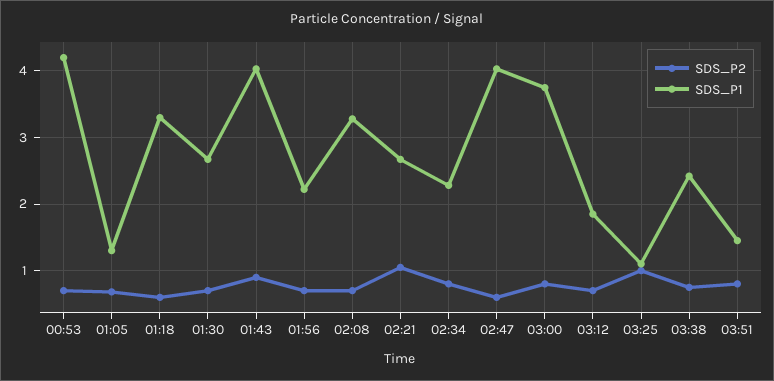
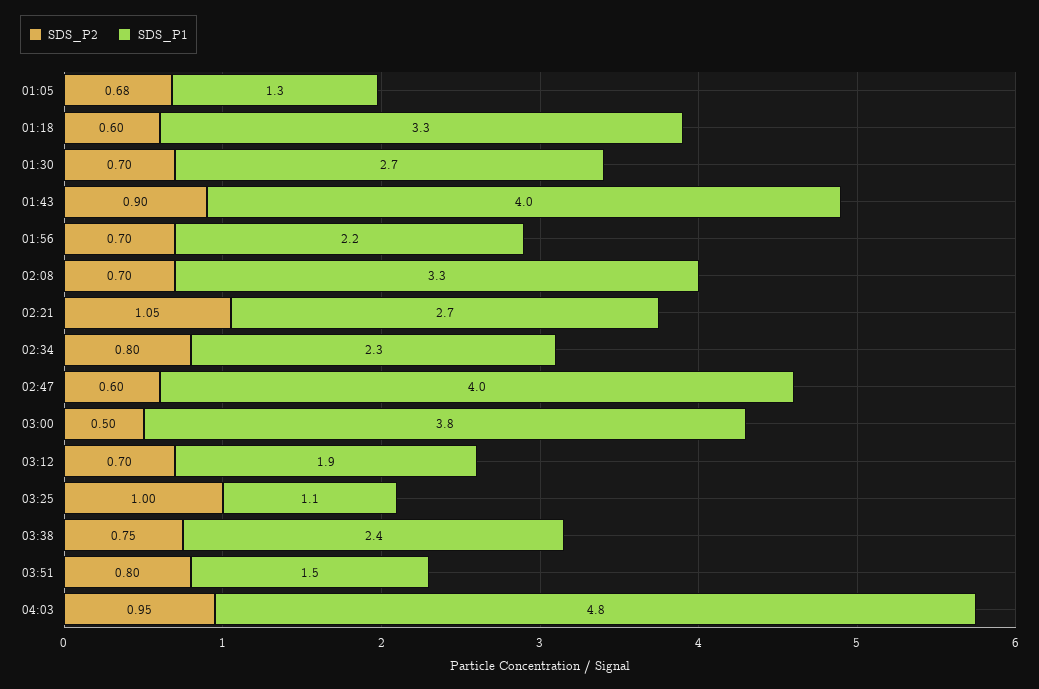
SDS_P2, 00:53: 0.7 -> none
SDS_P1, 00:53: 4.2 -> none
SDS_P2, 03:00: 0.8 -> 0.5
SDS_P2, 04:03: none -> 0.95
SDS_P1, 04:03: none -> 4.8

